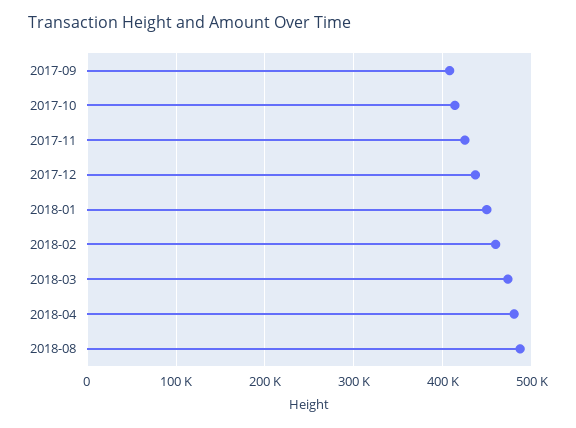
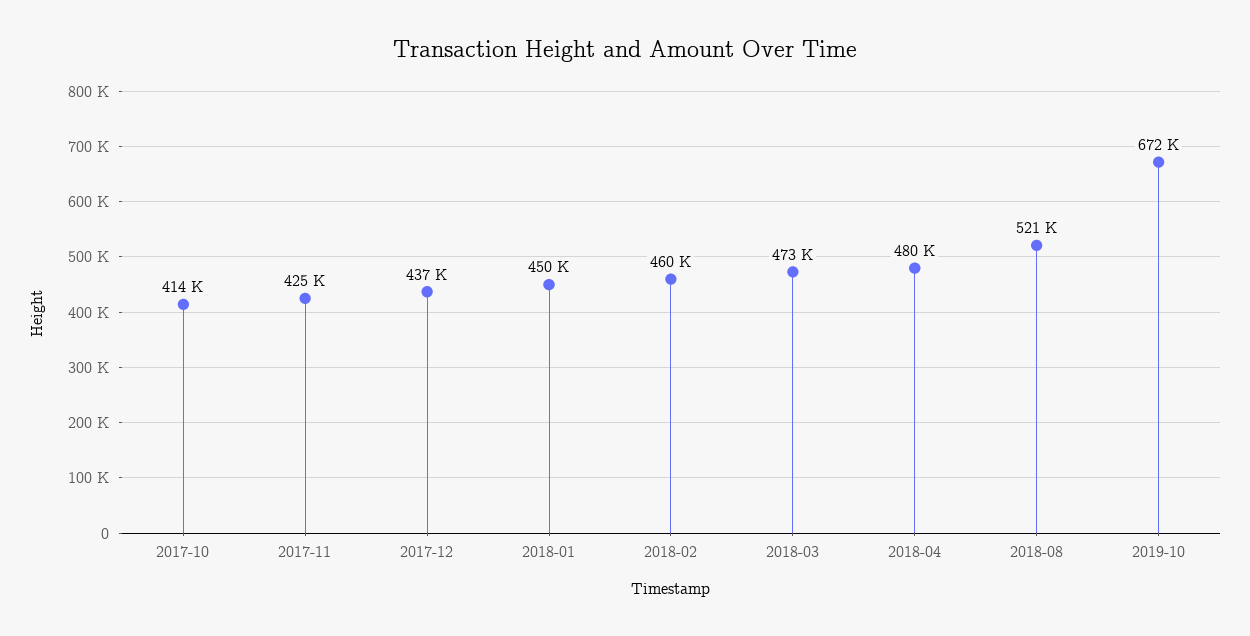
2017-09: 410000 -> none
2018-08: 490000 -> 521000
2019-10: none -> 672000

